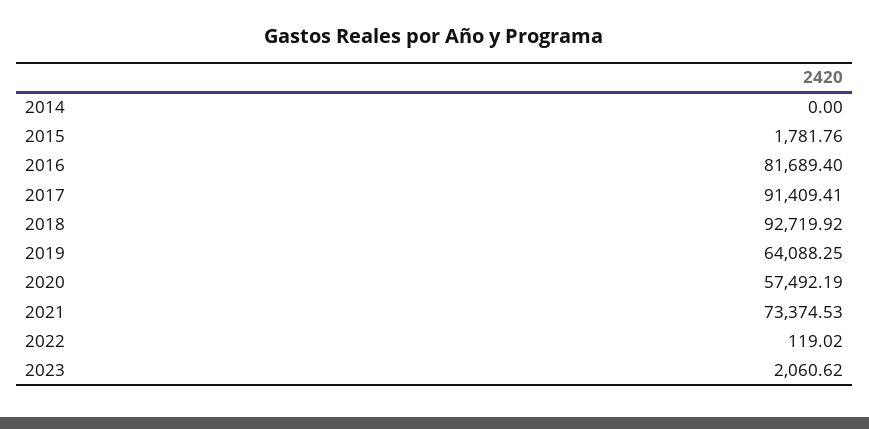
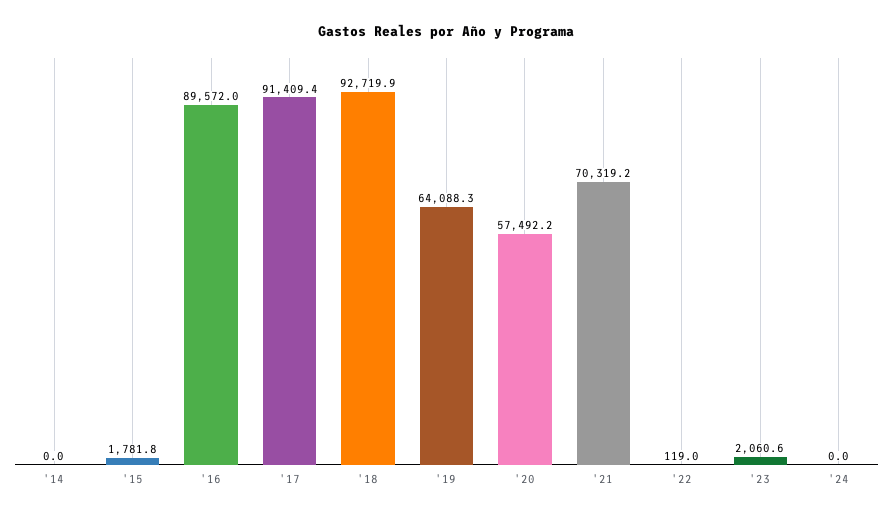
2016: 81689.4 -> 89572
2021: 73374.53 -> 70319.2
'24: none -> 0

